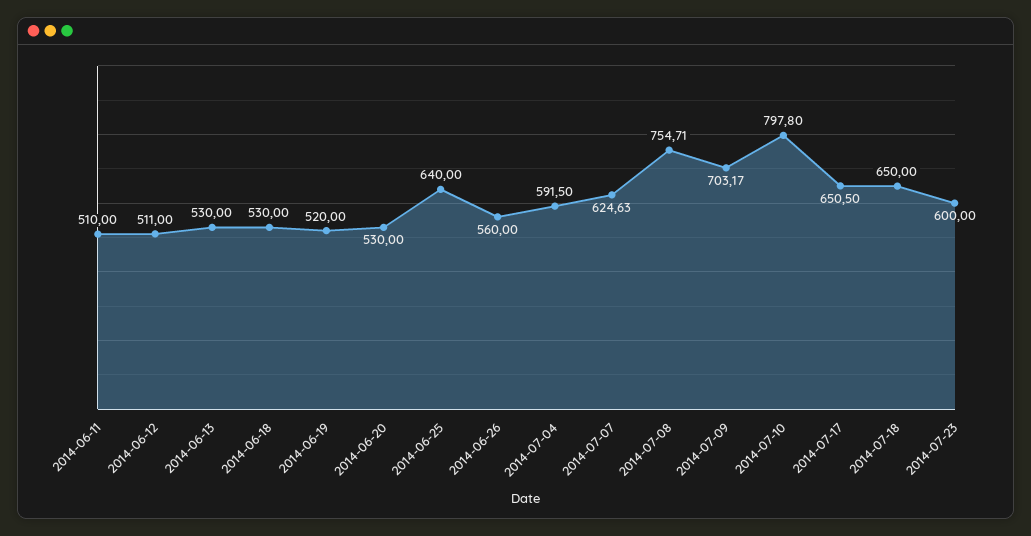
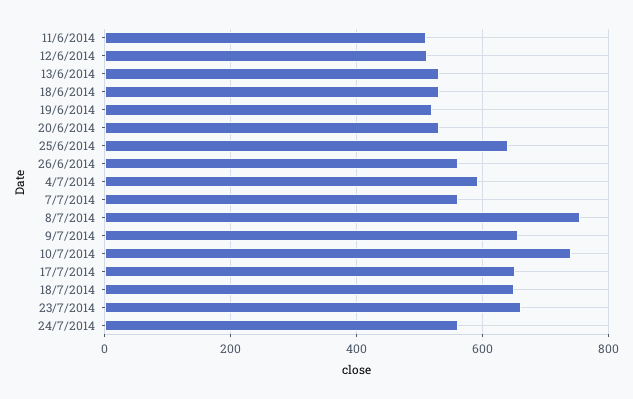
2014-07-07: 624.63 -> 560
2014-07-09: 703.17 -> 660
2014-07-10: 797.8 -> 740
2014-07-23: 600 -> 660
24/7/2014: none -> 560

